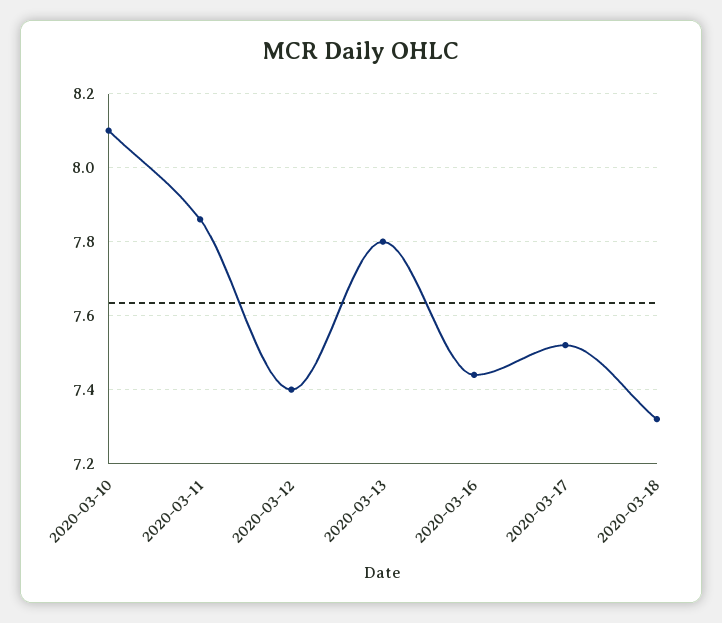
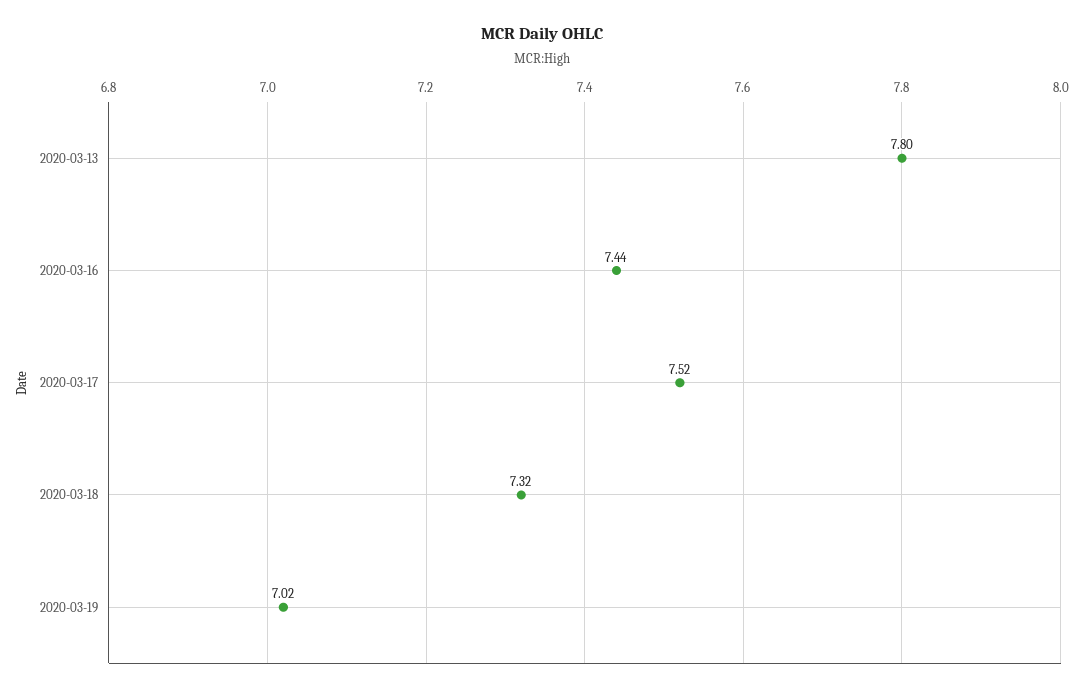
2020-03-10: 8.1 -> none
2020-03-11: 7.85 -> none
2020-03-12: 7.4 -> none
2020-03-19: none -> 7.02

